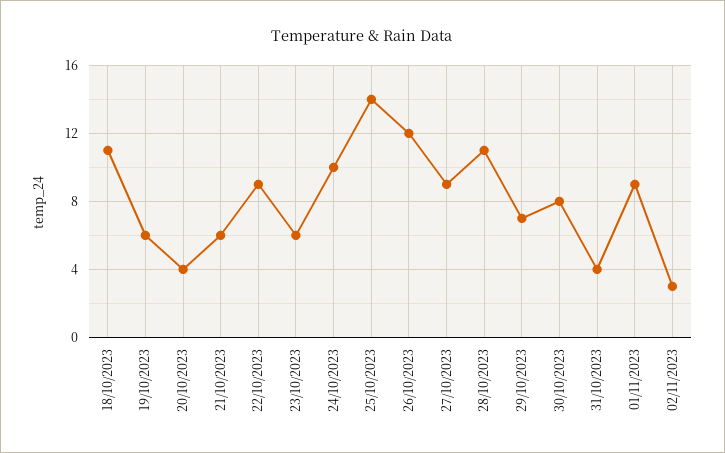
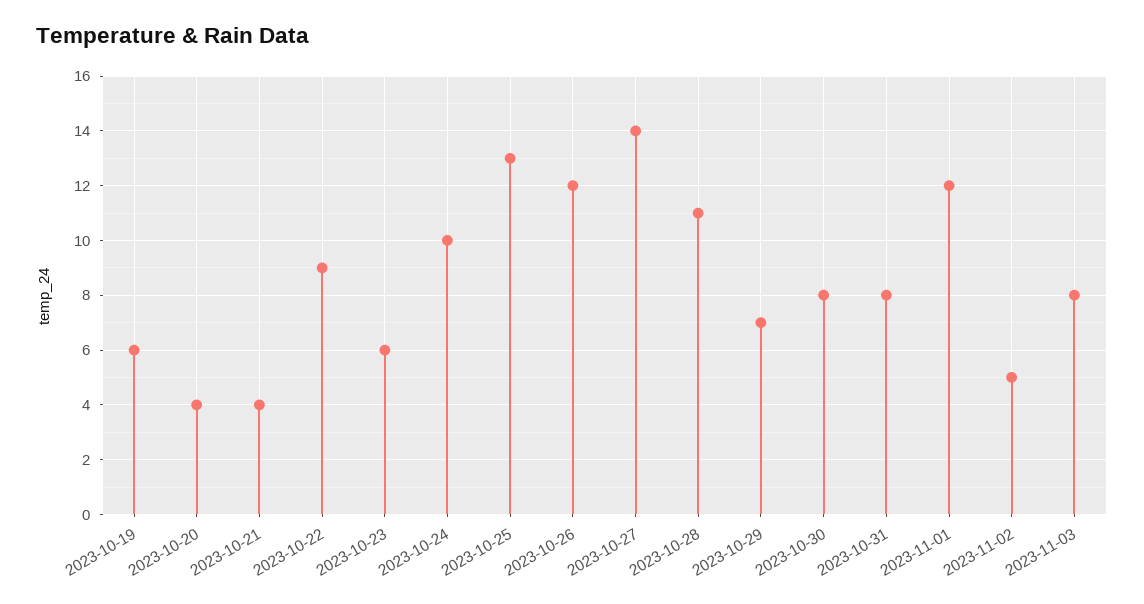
18/10/2023: 11 -> none
21/10/2023: 6 -> 4
25/10/2023: 14 -> 13
27/10/2023: 9 -> 14
31/10/2023: 4 -> 8
01/11/2023: 9 -> 12
02/11/2023: 3 -> 5
2023-11-03: none -> 8

